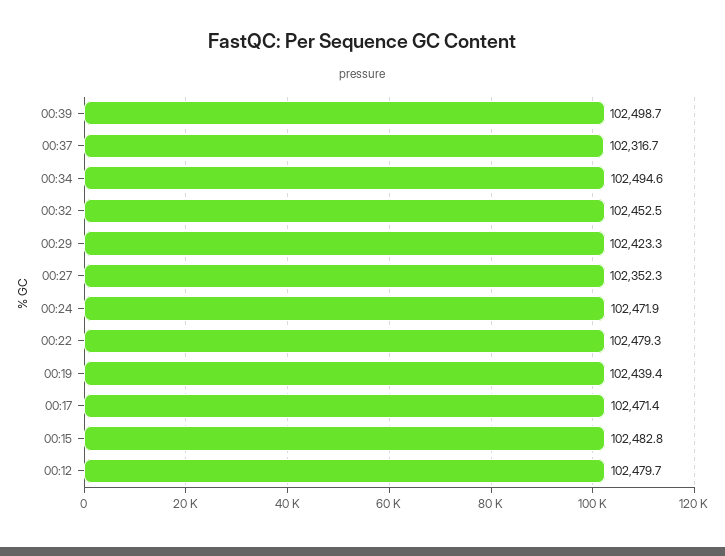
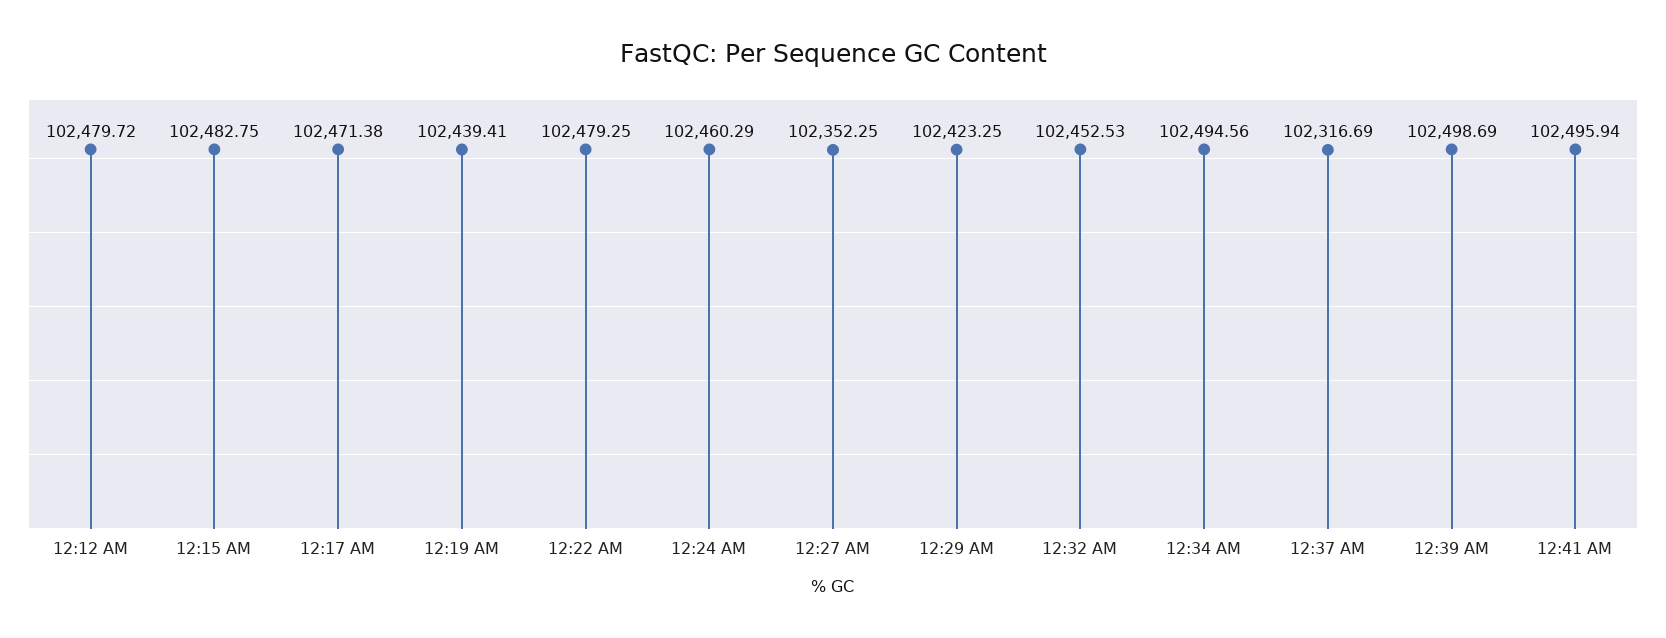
00:24: 102471.9 -> 102460.29
12:41 AM: none -> 102495.94

